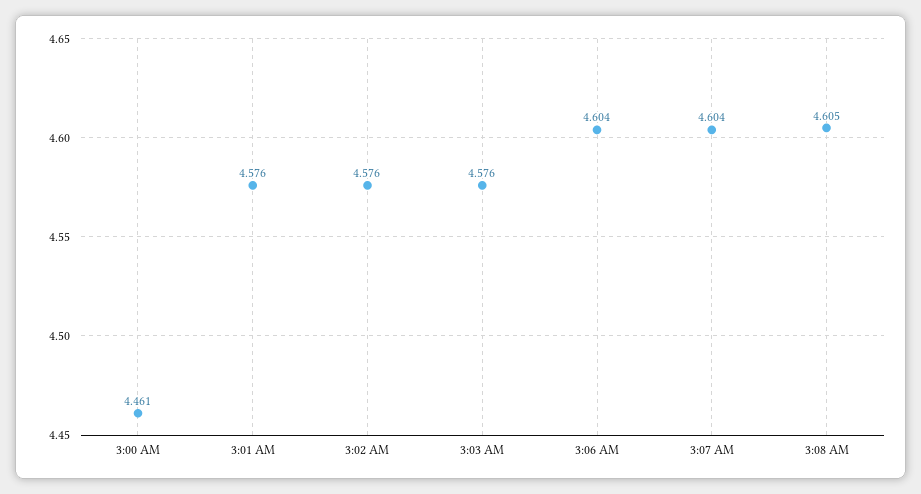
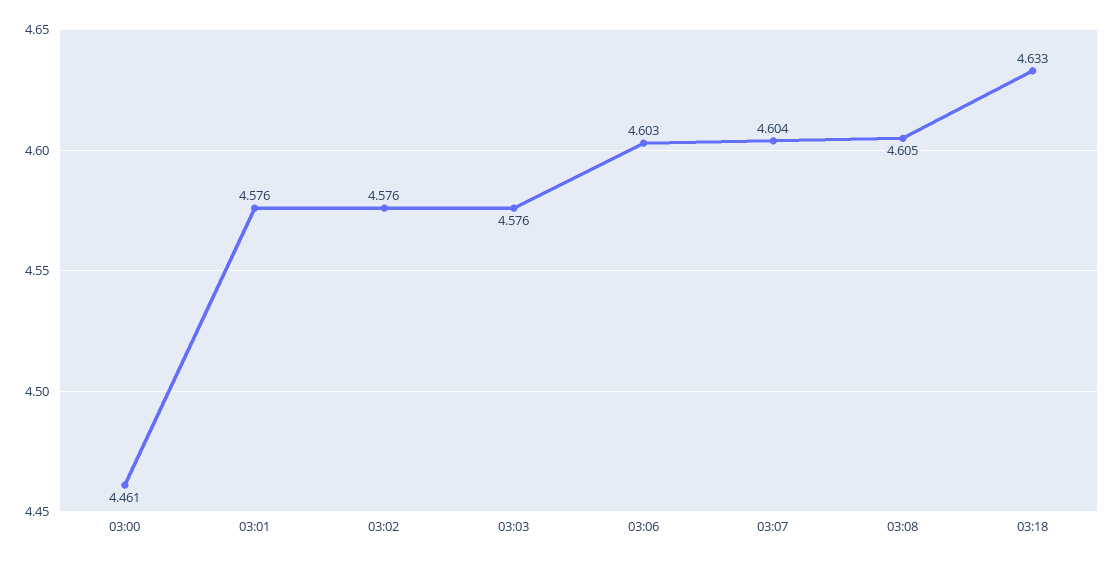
3:06 AM: 4.604 -> 4.603
03:18: none -> 4.633

